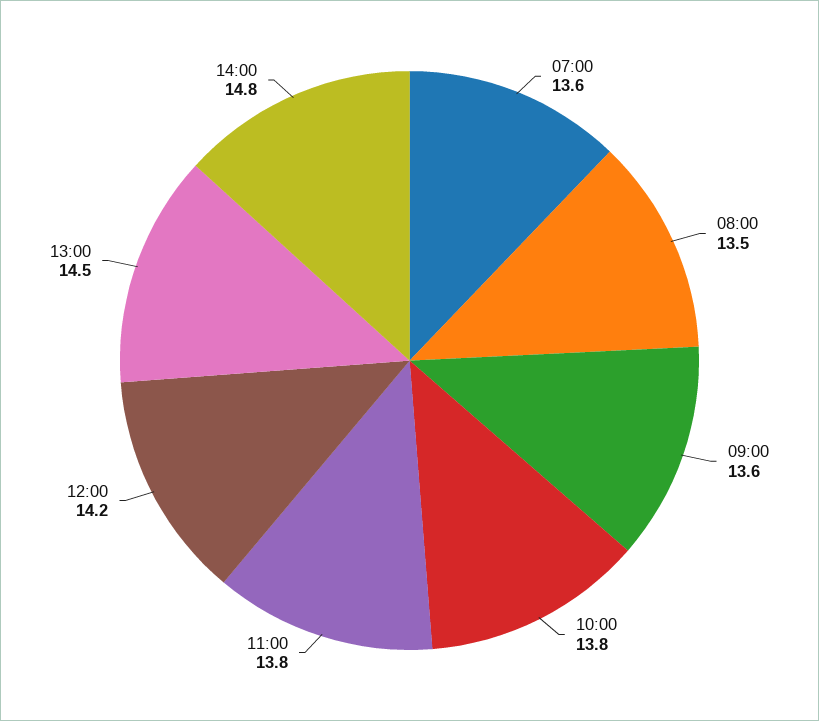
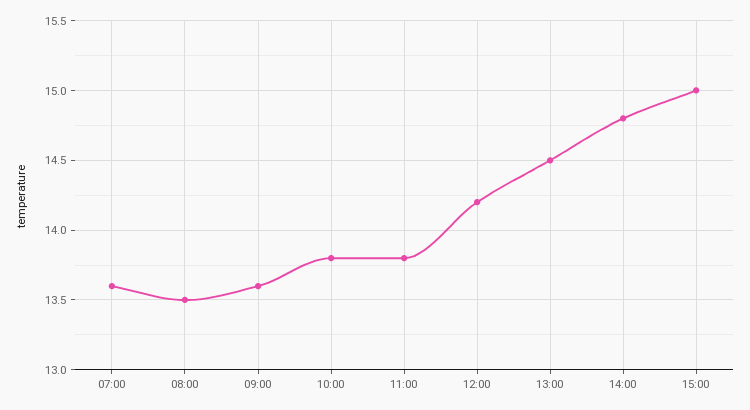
15:00: none -> 15

